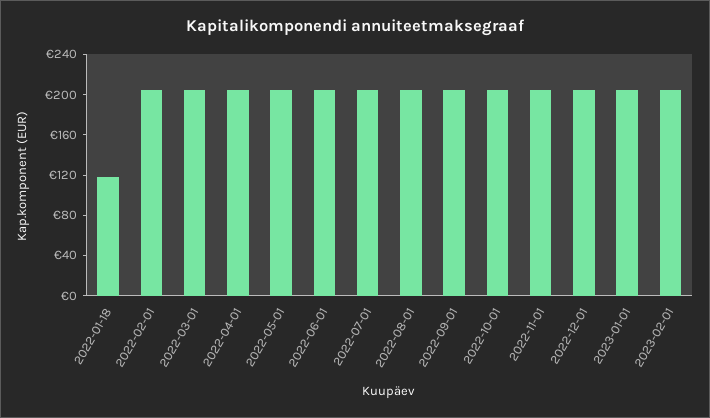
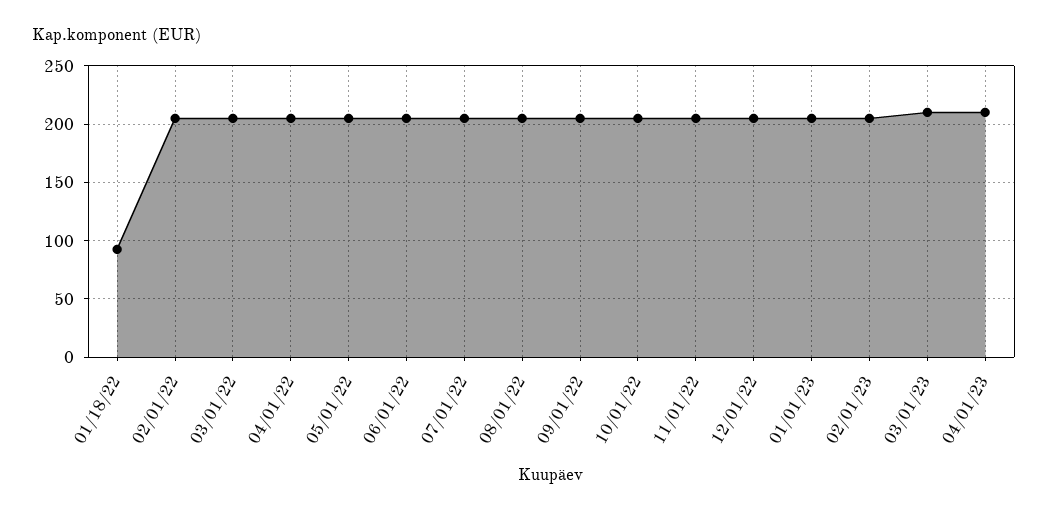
2022-01-18: 120 -> 90
03/01/23: none -> 210
04/01/23: none -> 210

